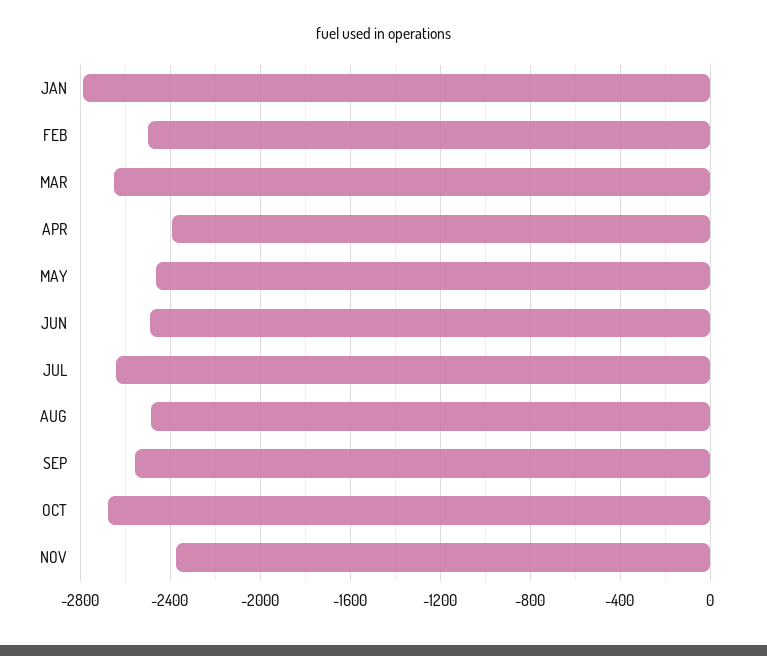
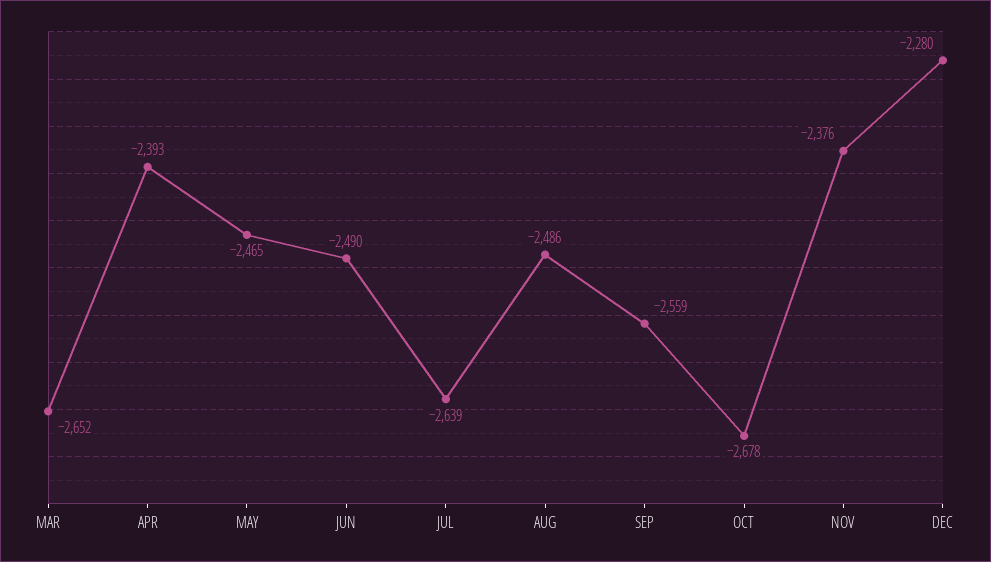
JAN: -2800 -> none
FEB: -2500 -> none
DEC: none -> -2280

